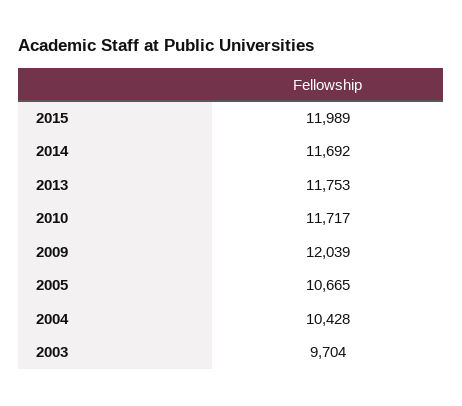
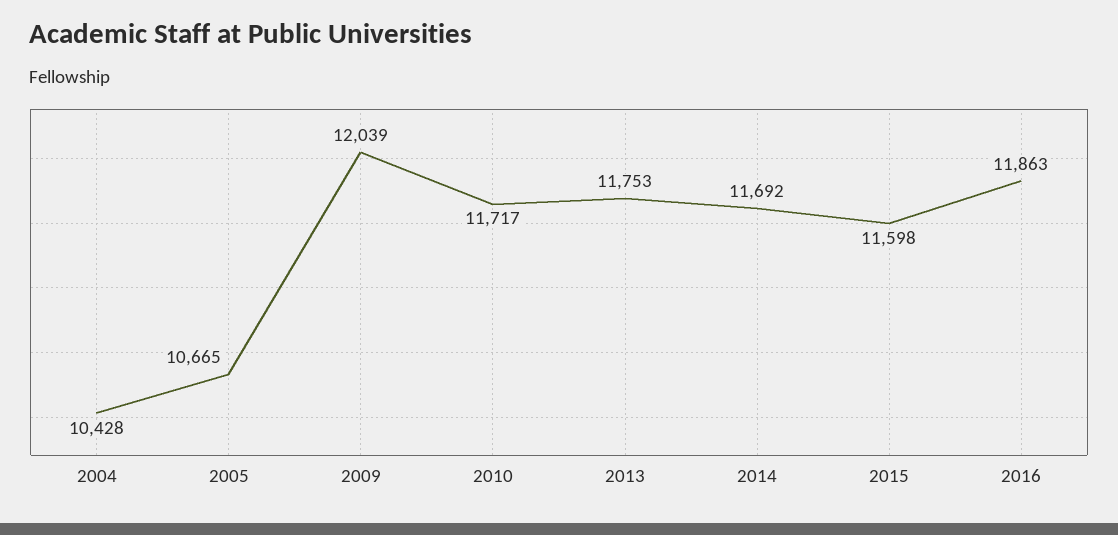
2015: 11989 -> 11598
2003: 9704 -> none
2016: none -> 11863

